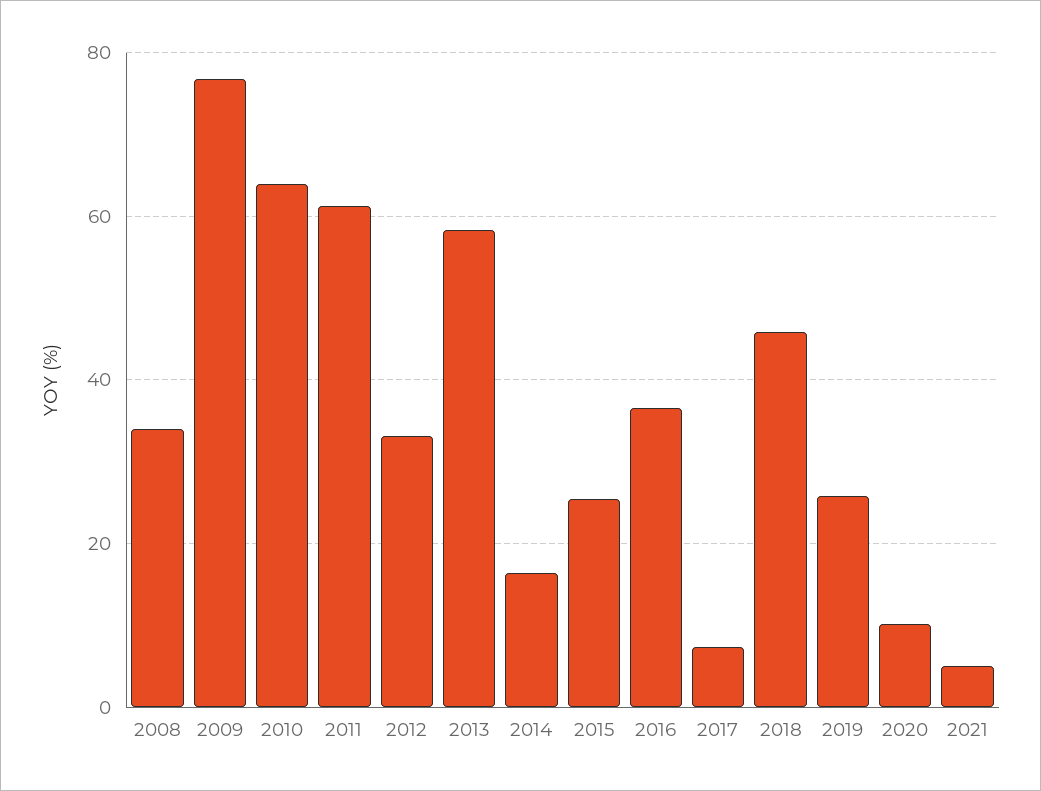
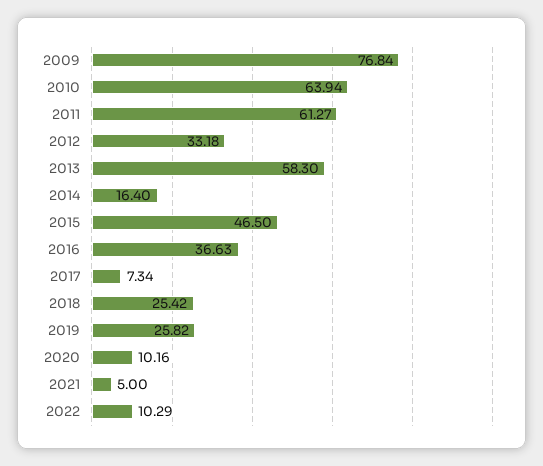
2008: 34 -> none
2015: 26 -> 46.5
2018: 46 -> 25.42
2022: none -> 10.29

